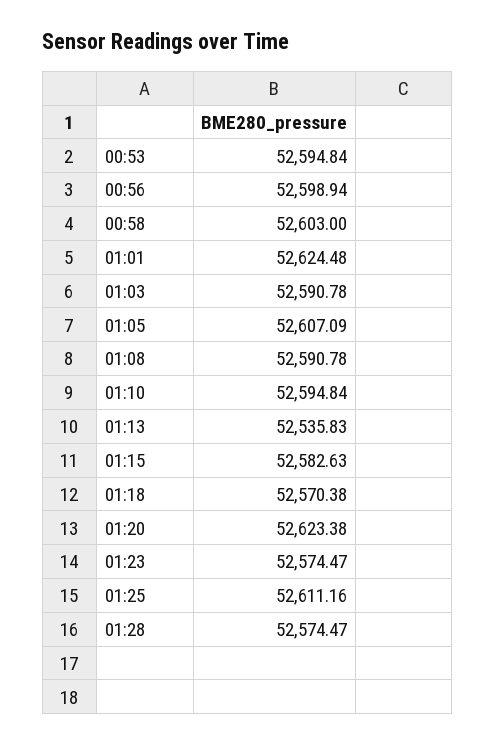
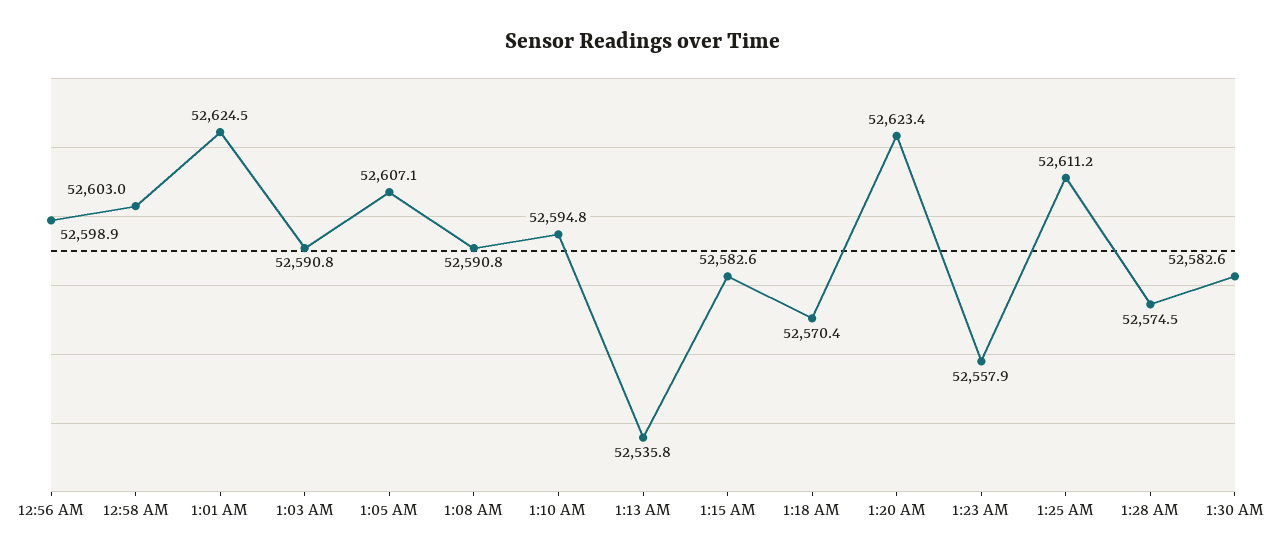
00:53: 52594.84 -> none
01:23: 52574.47 -> 52557.9
1:30 AM: none -> 52582.6

